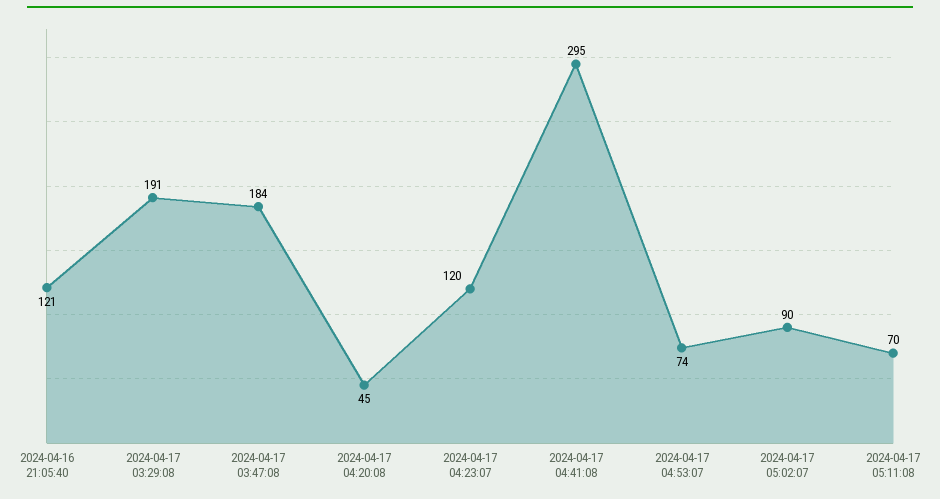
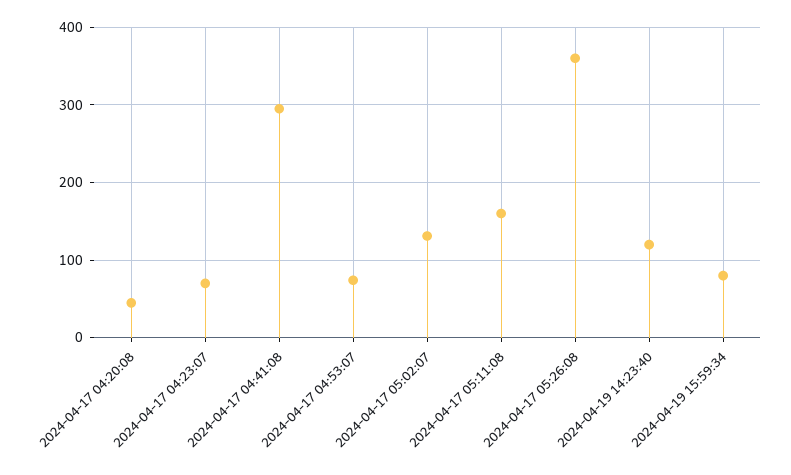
2024-04-16 21:05:40: 121 -> none
2024-04-17 03:29:08: 191 -> none
2024-04-17 03:47:08: 184 -> none
2024-04-17 04:23:07: 120 -> 70
2024-04-17 05:02:07: 90 -> 130
2024-04-17 05:11:08: 70 -> 160
2024-04-17 05:26:08: none -> 360
2024-04-19 14:23:40: none -> 120
2024-04-19 15:59:34: none -> 80

